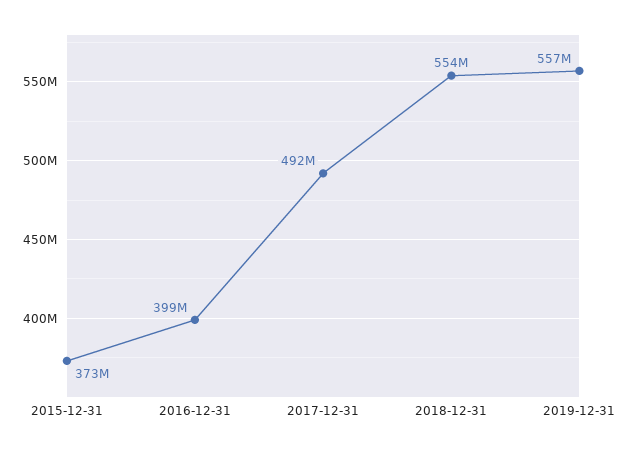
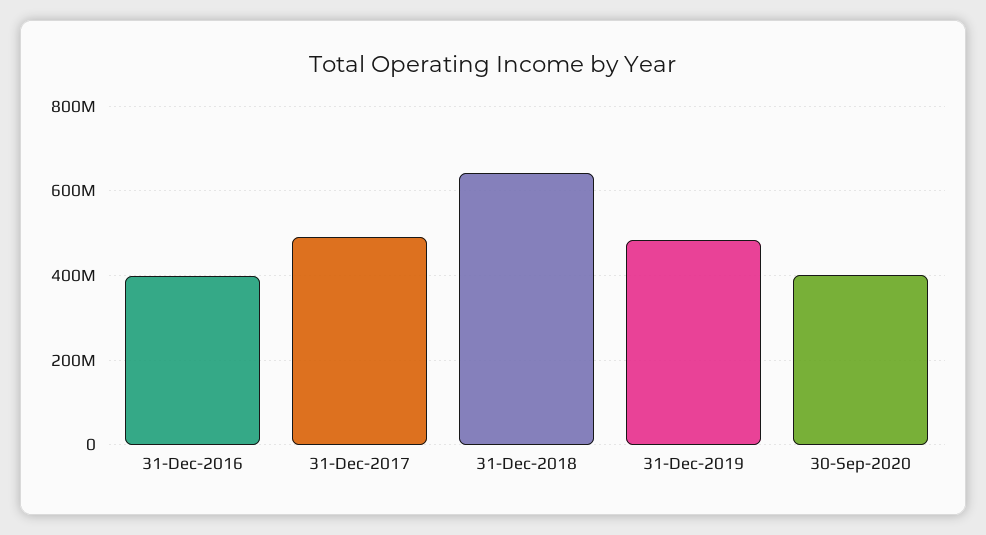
2015-12-31: 373000000 -> none
2018-12-31: 554000000 -> 640000000
2019-12-31: 557000000 -> 480000000
30-Sep-2020: none -> 400000000

